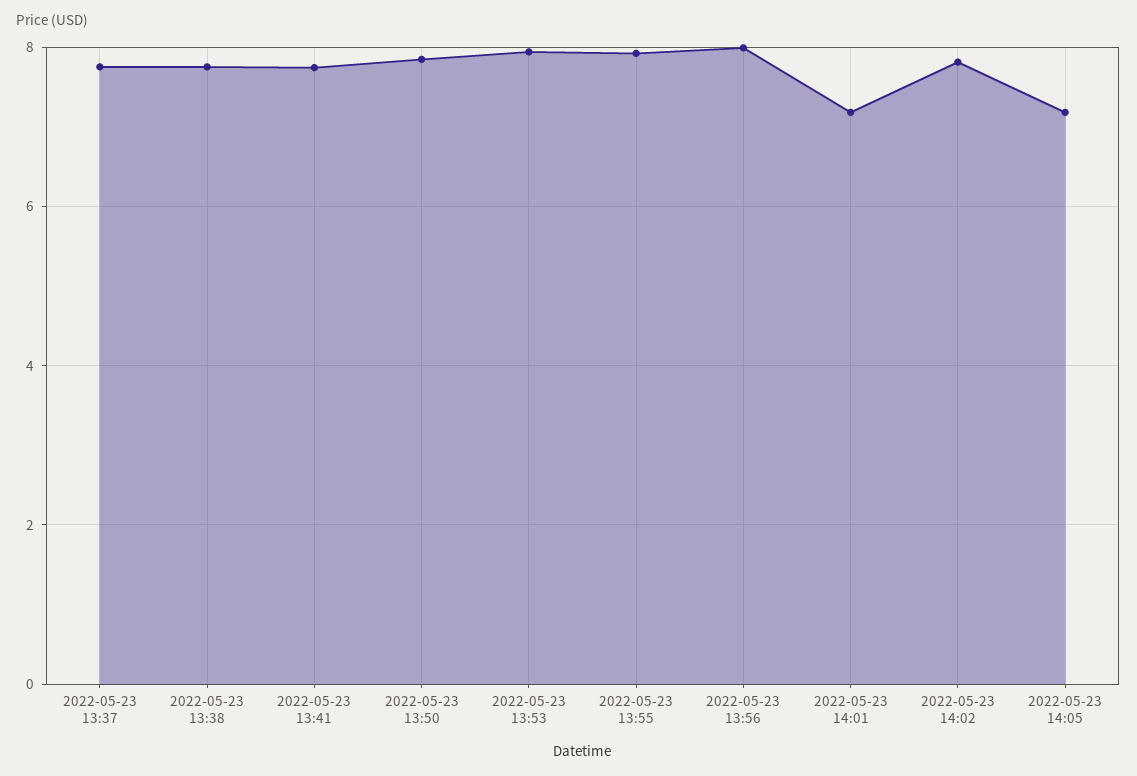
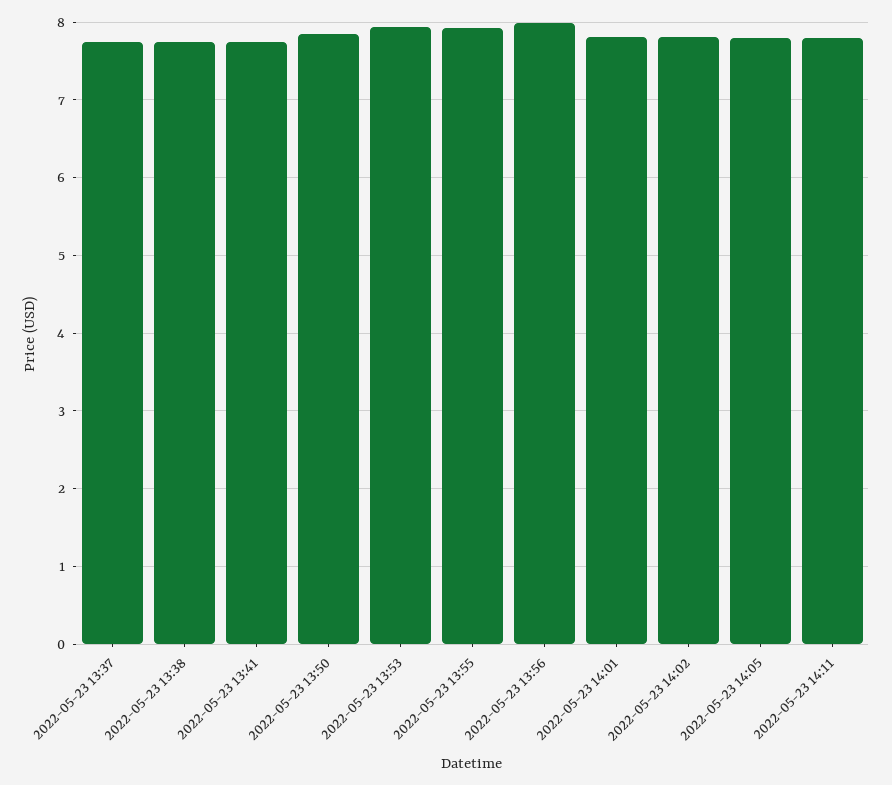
2022-05-23 14:01: 7.2 -> 7.8
2022-05-23 14:05: 7.2 -> 7.8
2022-05-23 14:11: none -> 7.8

